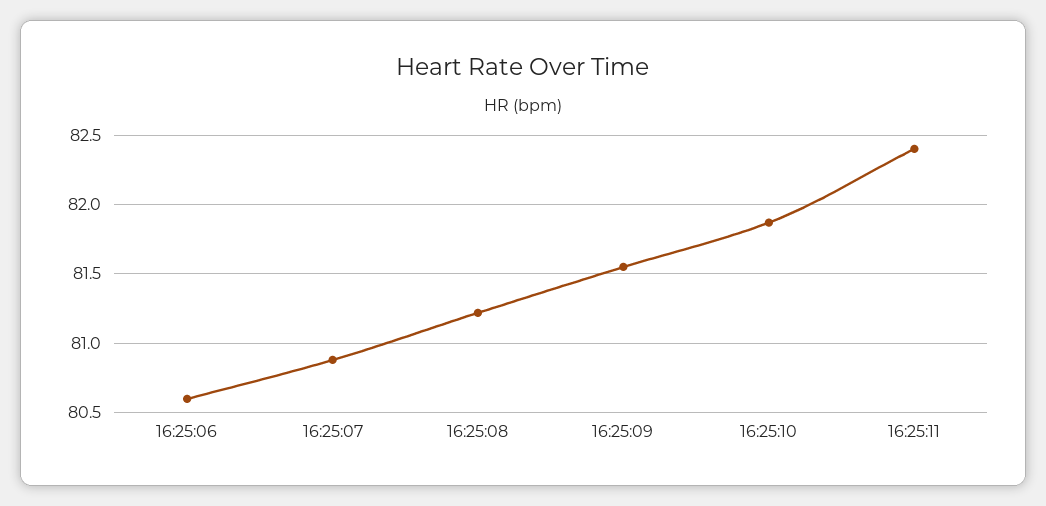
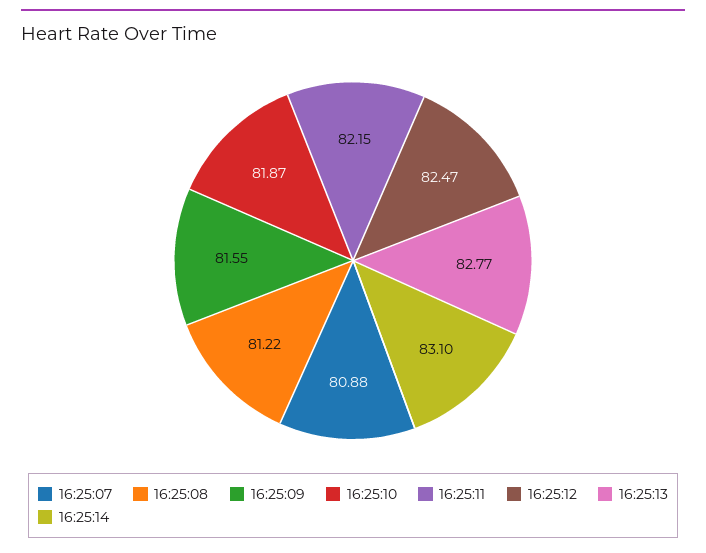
16:25:06: 80.6 -> none
16:25:11: 82.4 -> 82.15
16:25:12: none -> 82.47
16:25:13: none -> 82.77
16:25:14: none -> 83.1

